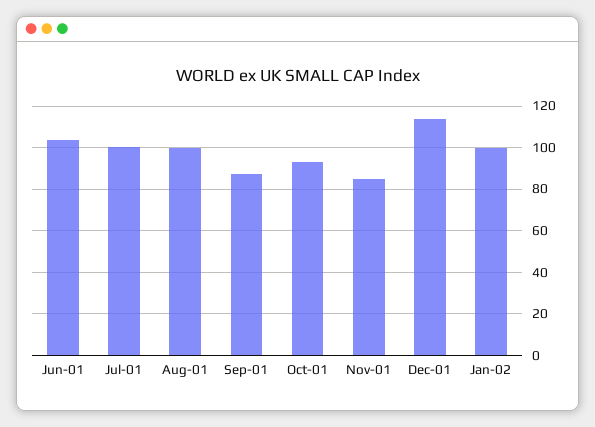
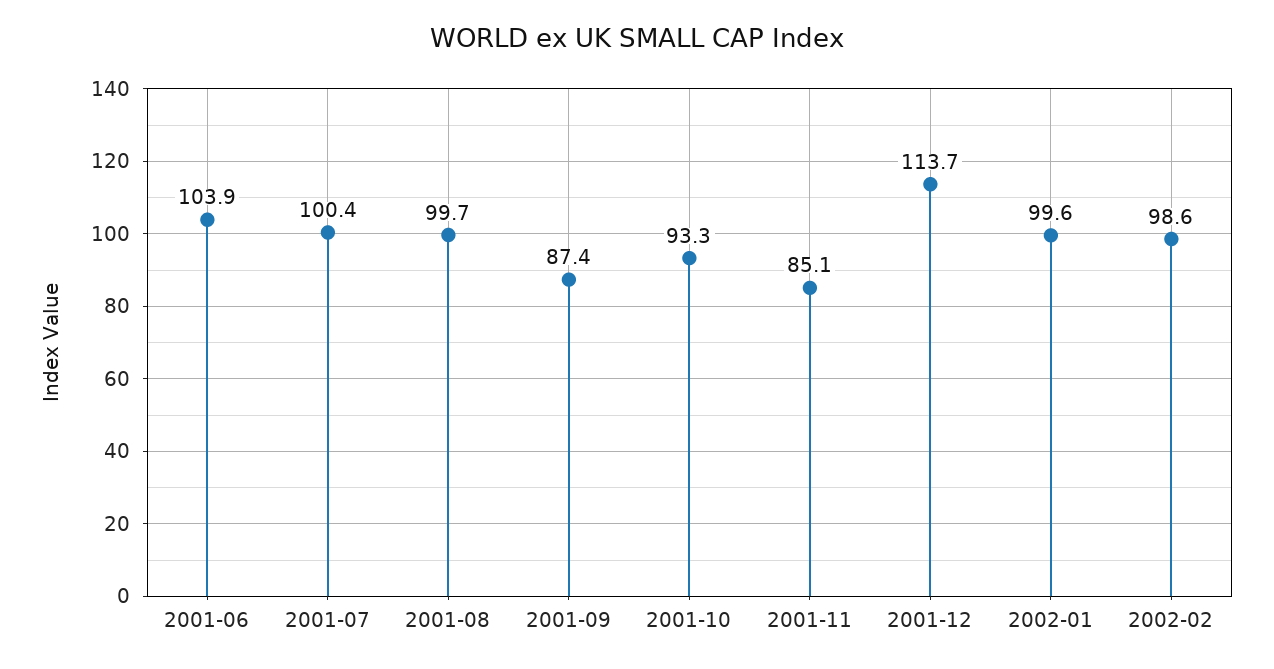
2002-02: none -> 98.6

